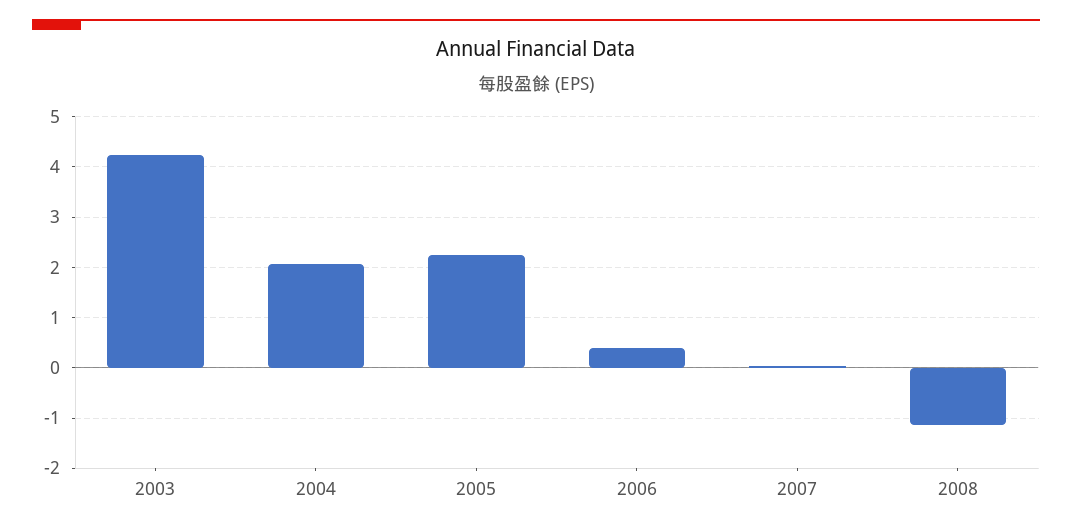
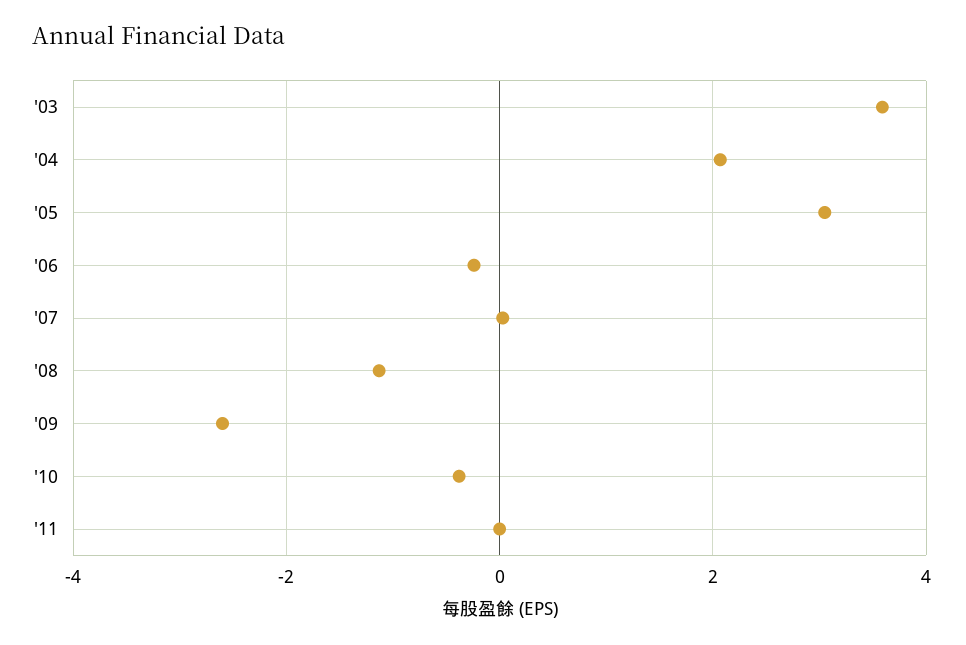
2003: 4.2 -> 3.6
2005: 2.2 -> 3
2006: 0.4 -> -0.2
'09: none -> -2.6
'10: none -> -0.4
'11: none -> 0

